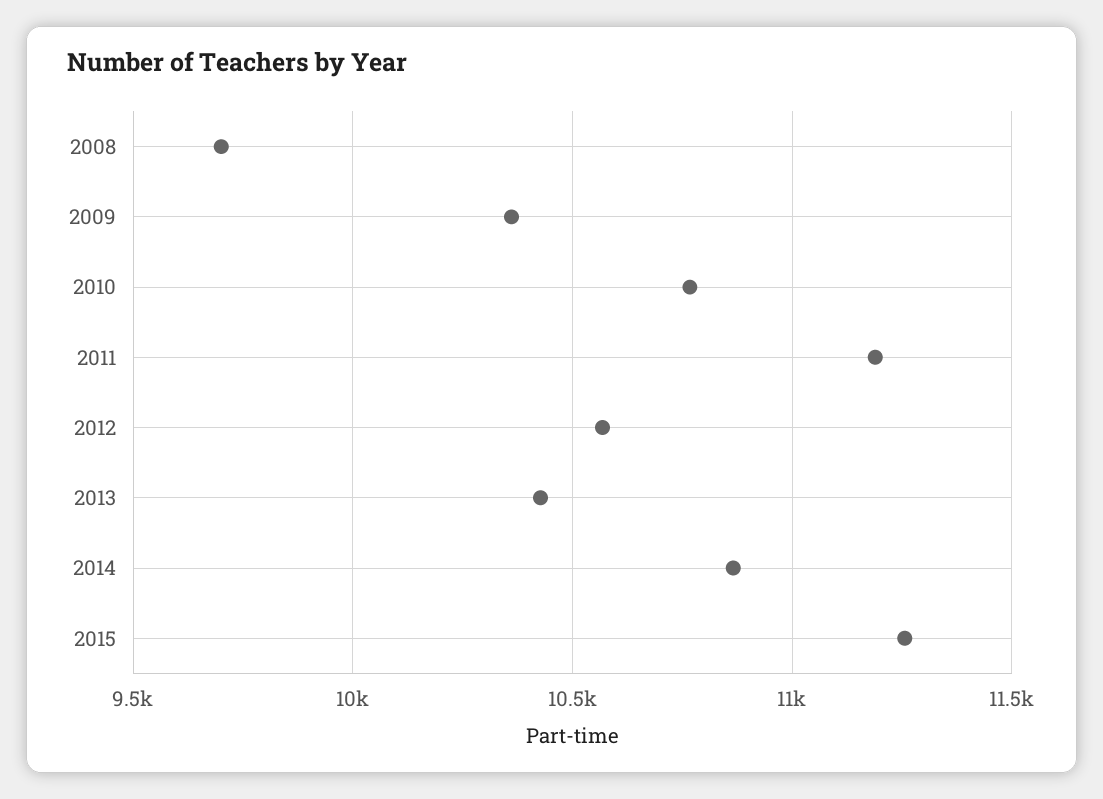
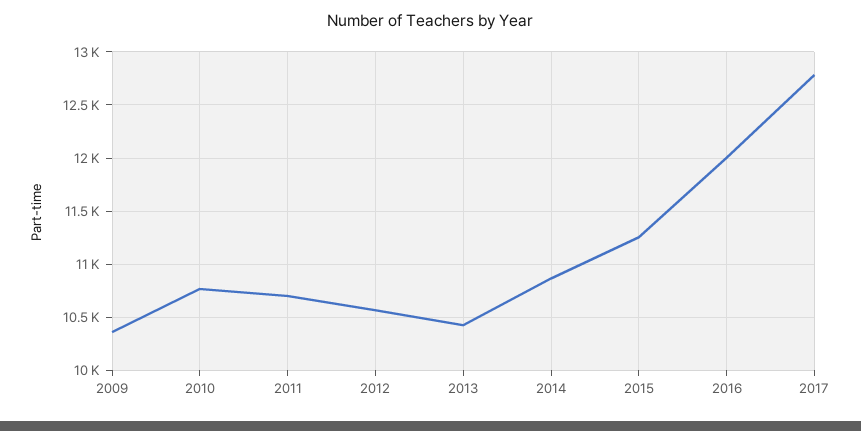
2008: 9700 -> none
2011: 11200 -> 10700
2016: none -> 12000
2017: none -> 12800

